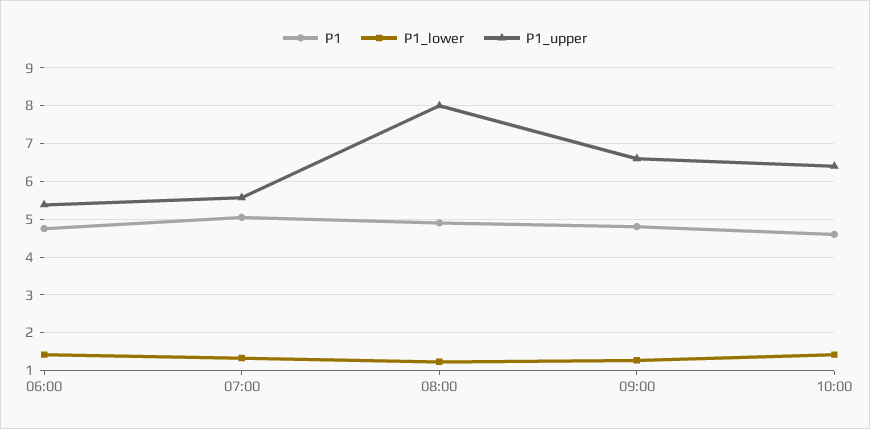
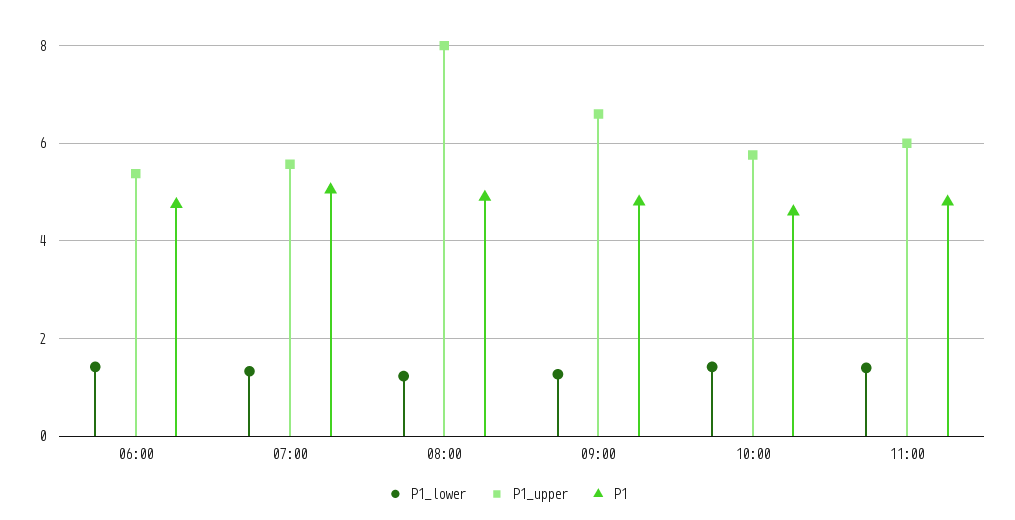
P1_upper, 10:00: 6.4 -> 5.8
P1_lower, 11:00: none -> 1.4
P1_upper, 11:00: none -> 6
P1, 11:00: none -> 4.8

